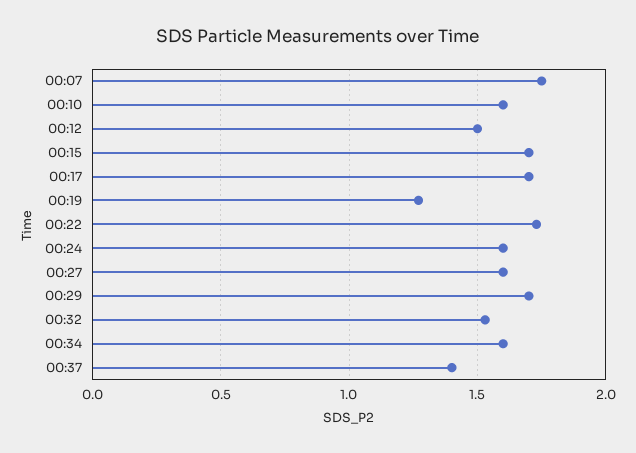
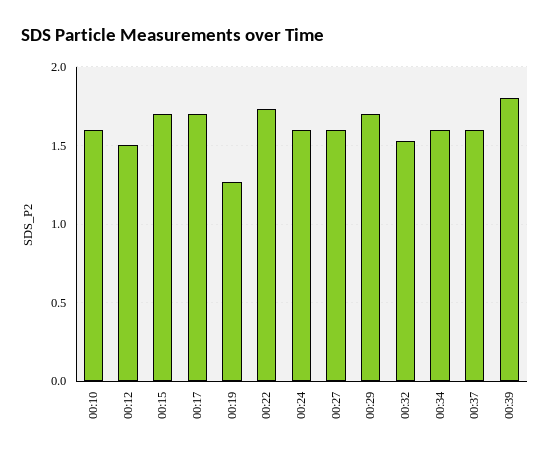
00:07: 1.75 -> none
00:37: 1.4 -> 1.6
00:39: none -> 1.8

